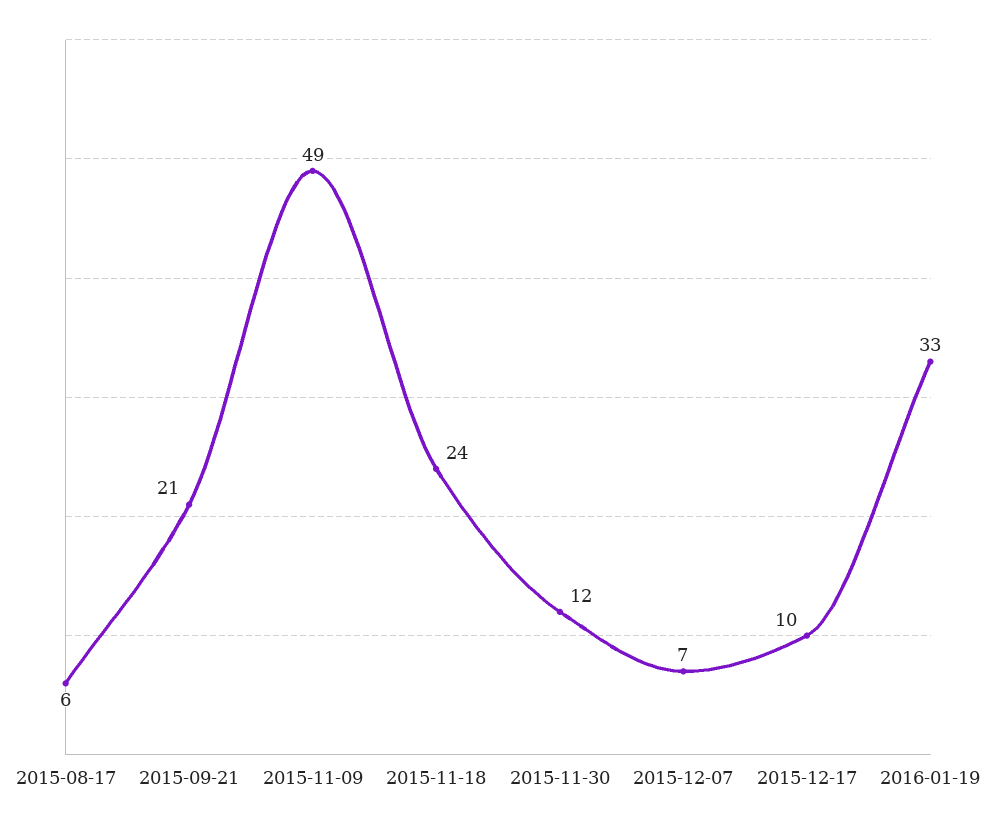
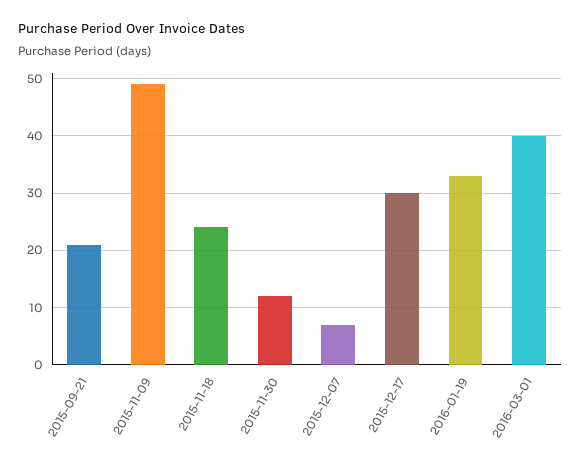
2015-08-17: 6 -> none
2015-12-17: 10 -> 30
2016-03-01: none -> 40

